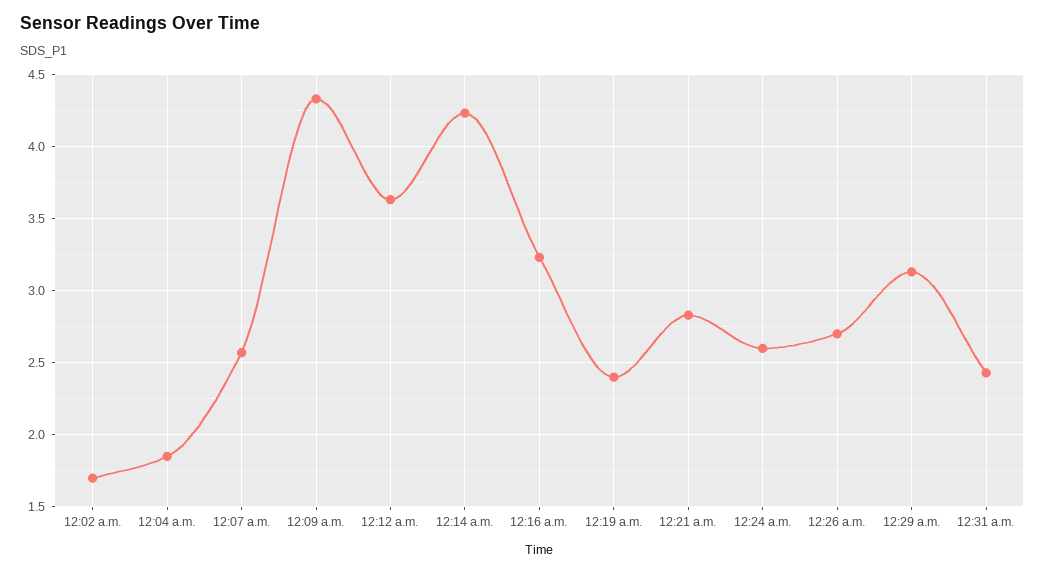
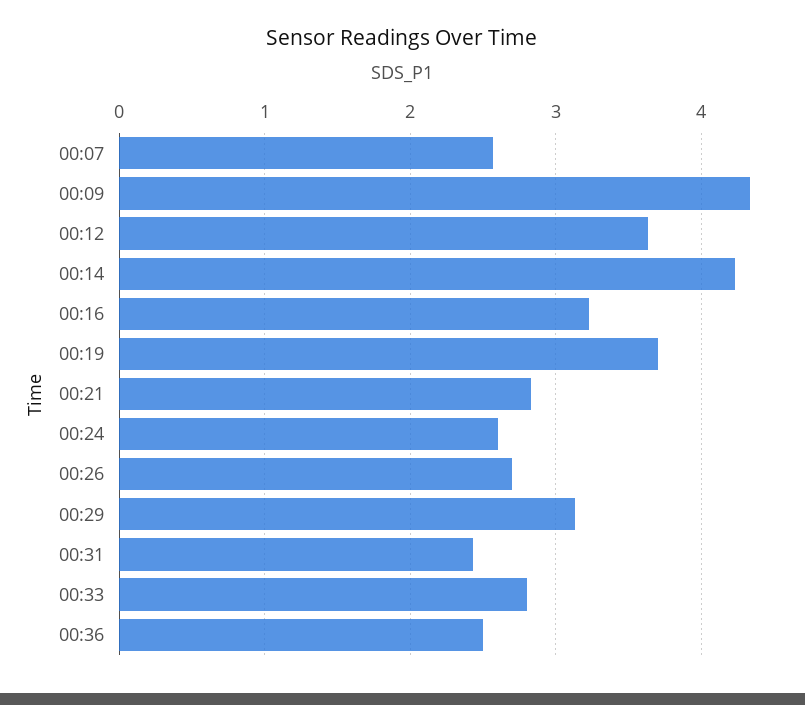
12:02 a.m.: 1.7 -> none
12:04 a.m.: 1.85 -> none
12:19 a.m.: 2.4 -> 3.7
00:33: none -> 2.8
00:36: none -> 2.5

